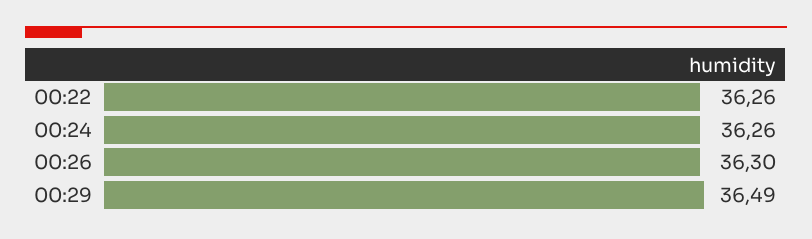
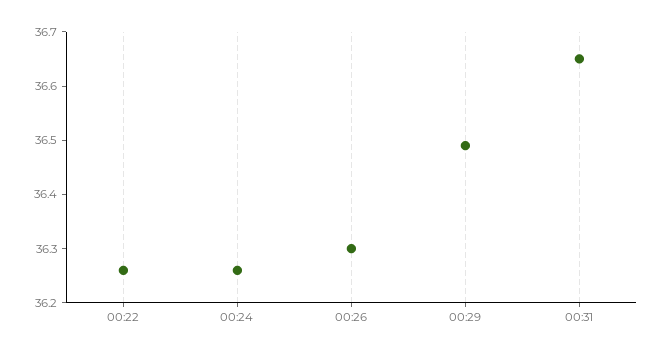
00:31: none -> 36.65

